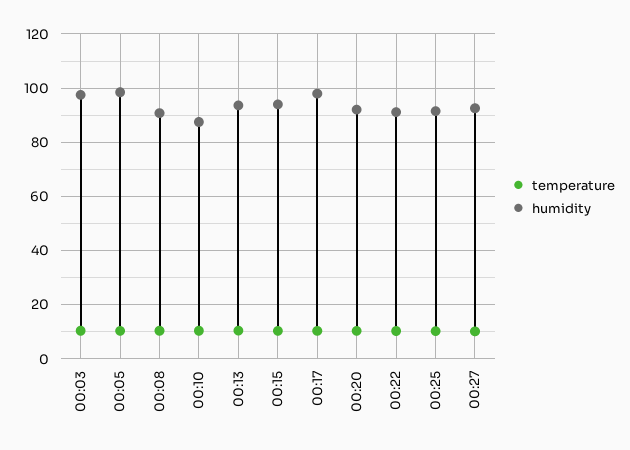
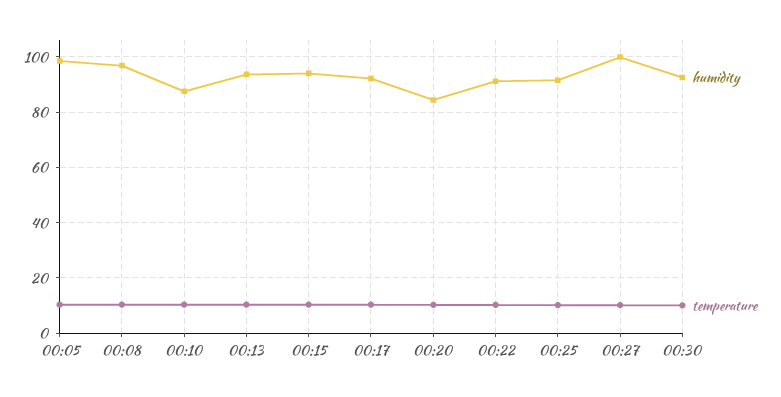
temperature, 00:03: 10 -> none
humidity, 00:03: 97.5 -> none
humidity, 00:08: 90 -> 97.5
humidity, 00:17: 97.5 -> 92.5
humidity, 00:20: 92.5 -> 85
humidity, 00:27: 92.5 -> 100
humidity, 00:30: none -> 92.5
temperature, 00:30: none -> 10

